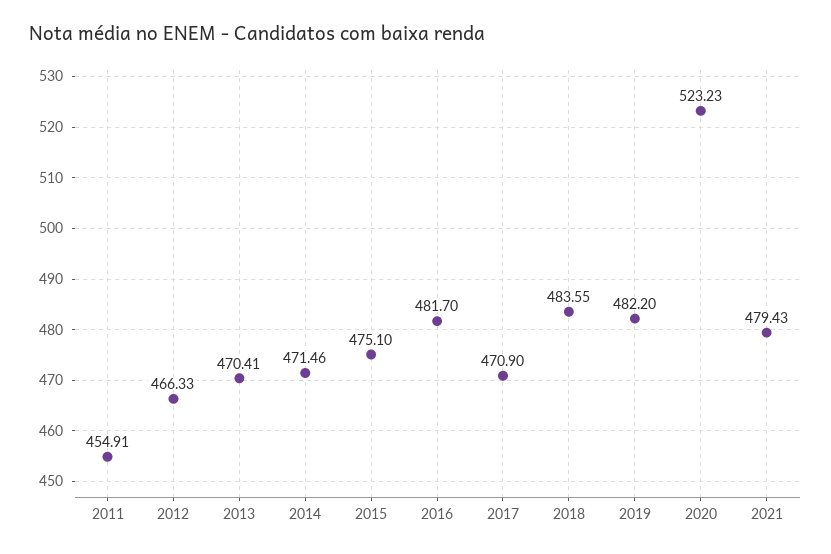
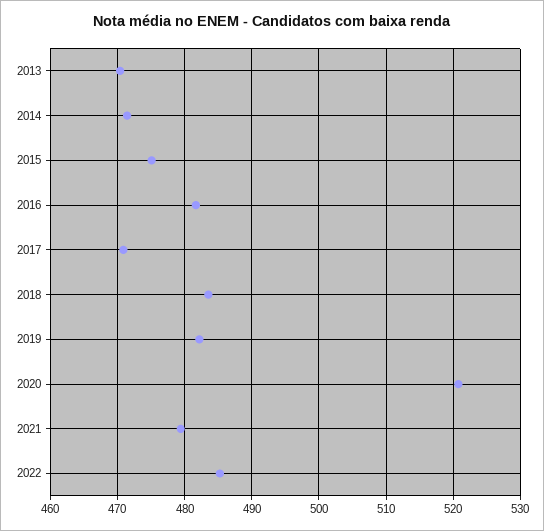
2011: 454.91 -> none
2012: 466.33 -> none
2020: 523.23 -> 521
2022: none -> 485

